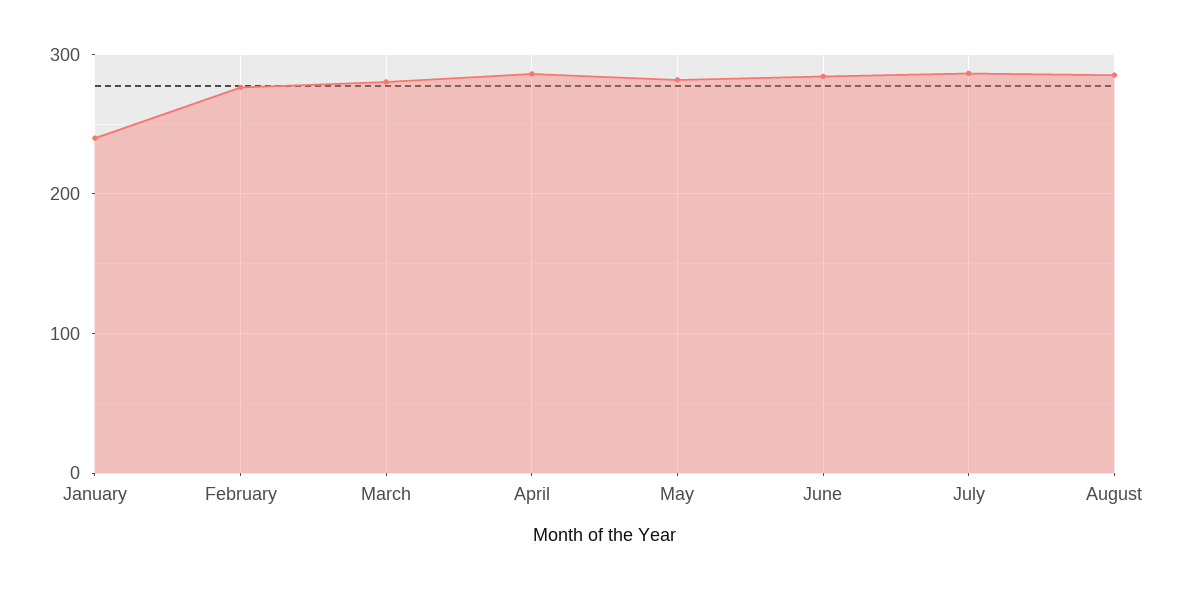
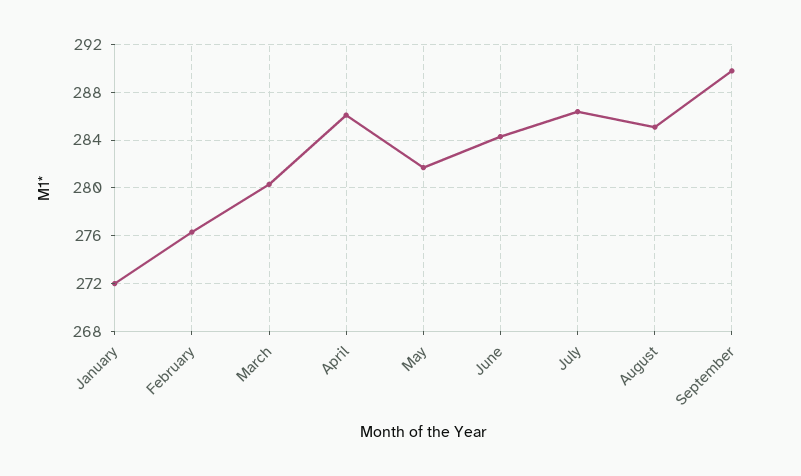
January: 240 -> 272
September: none -> 290

